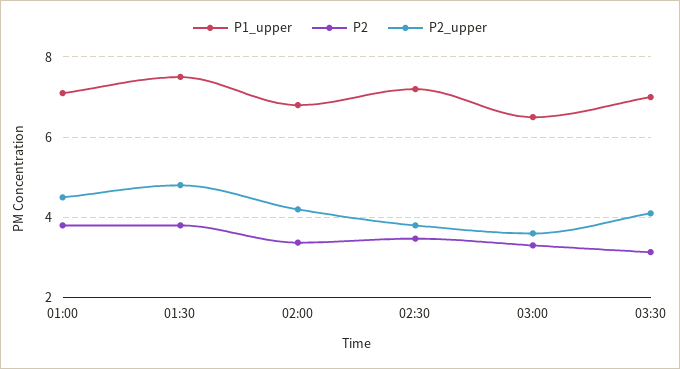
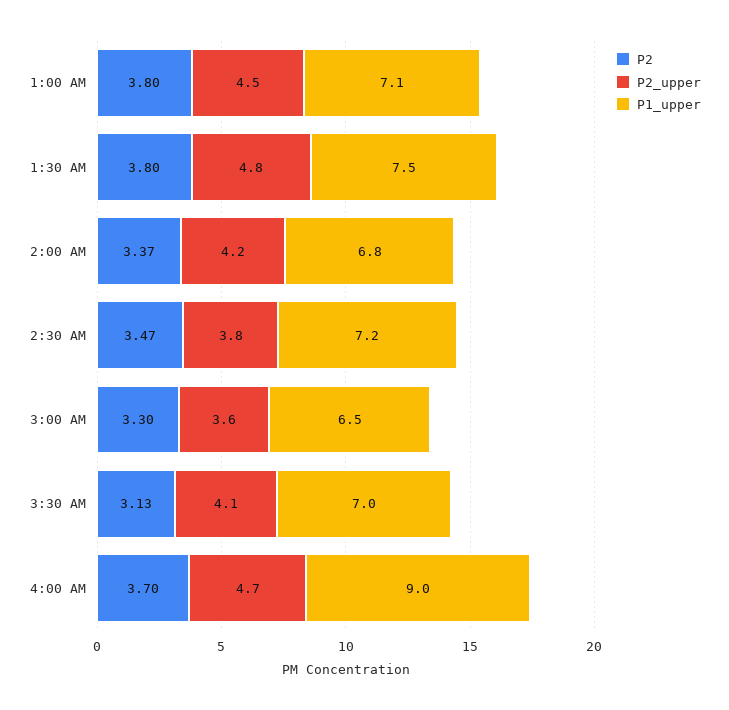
P2, 4:00 AM: none -> 3.7
P2_upper, 4:00 AM: none -> 4.7
P1_upper, 4:00 AM: none -> 9

